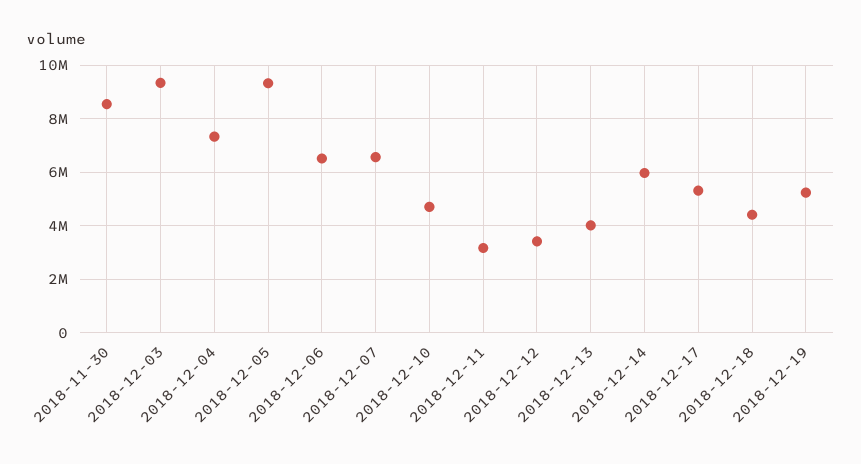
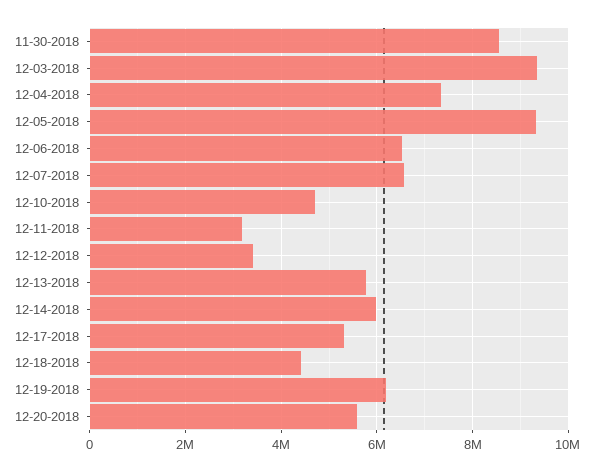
2018-12-13: 4000000 -> 5800000
2018-12-19: 5250000 -> 6200000
12-20-2018: none -> 5600000

